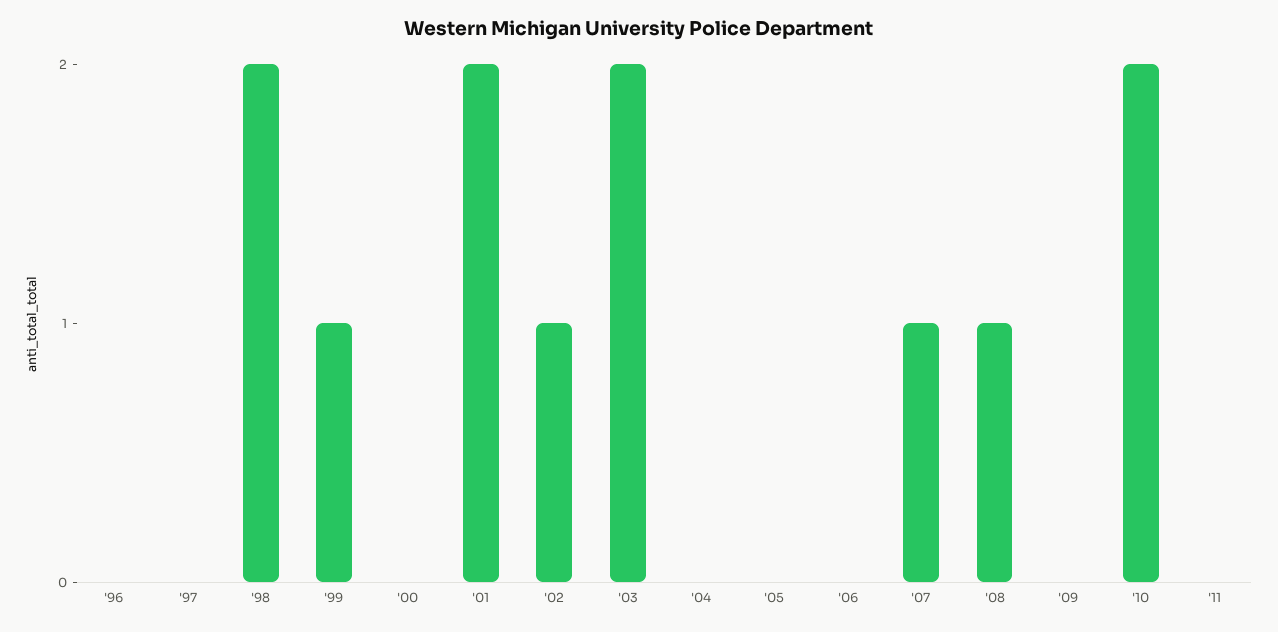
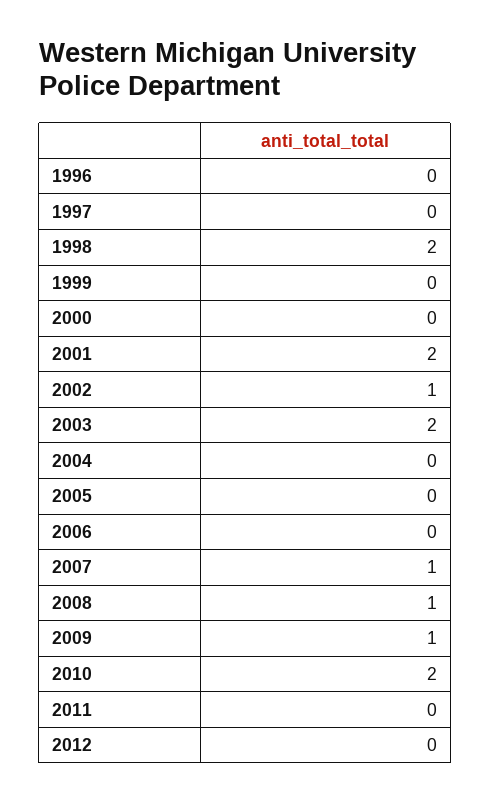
'99: 1 -> 0
'09: 0 -> 1
2012: none -> 0

